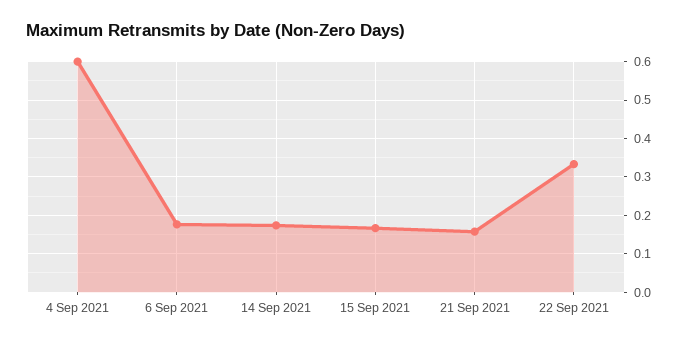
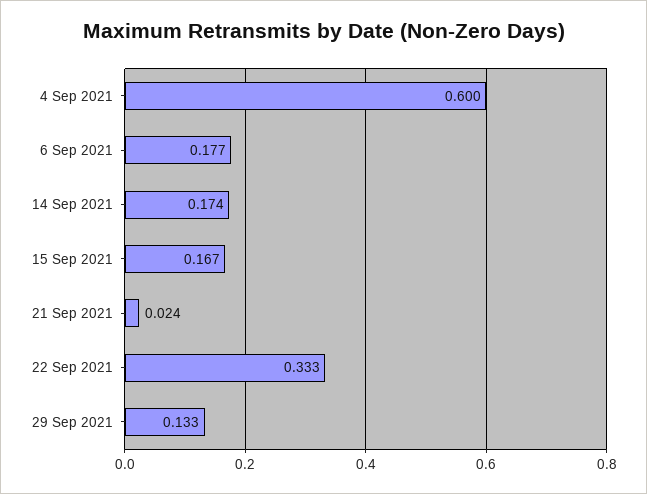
21 Sep 2021: 0.16 -> 0.024
29 Sep 2021: none -> 0.133

